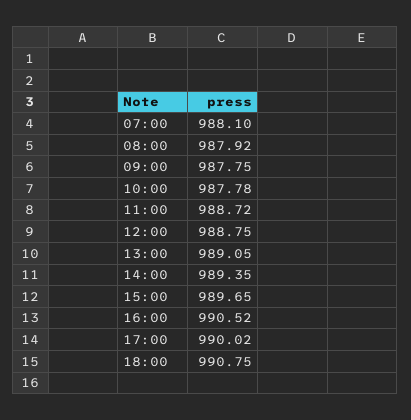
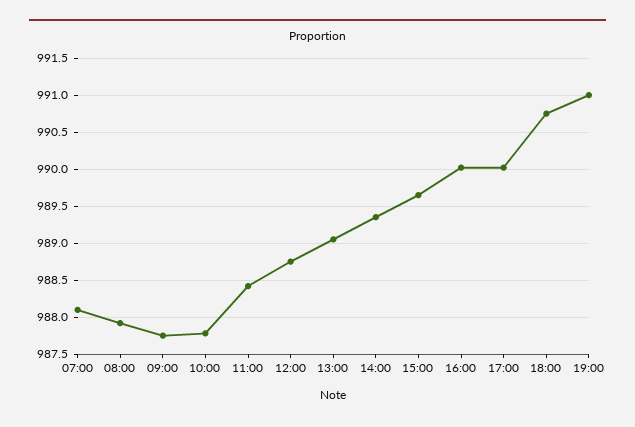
11:00: 988.72 -> 988.4
16:00: 990.52 -> 990
19:00: none -> 991

